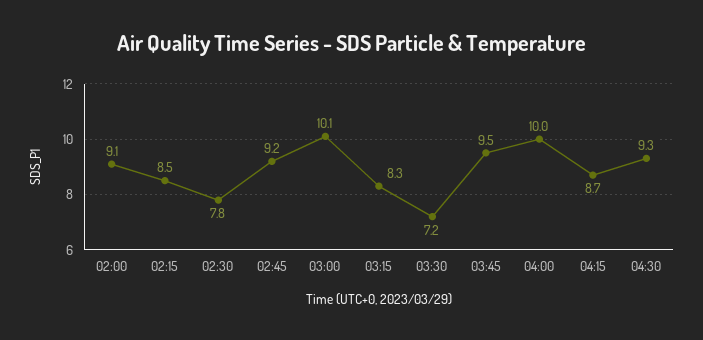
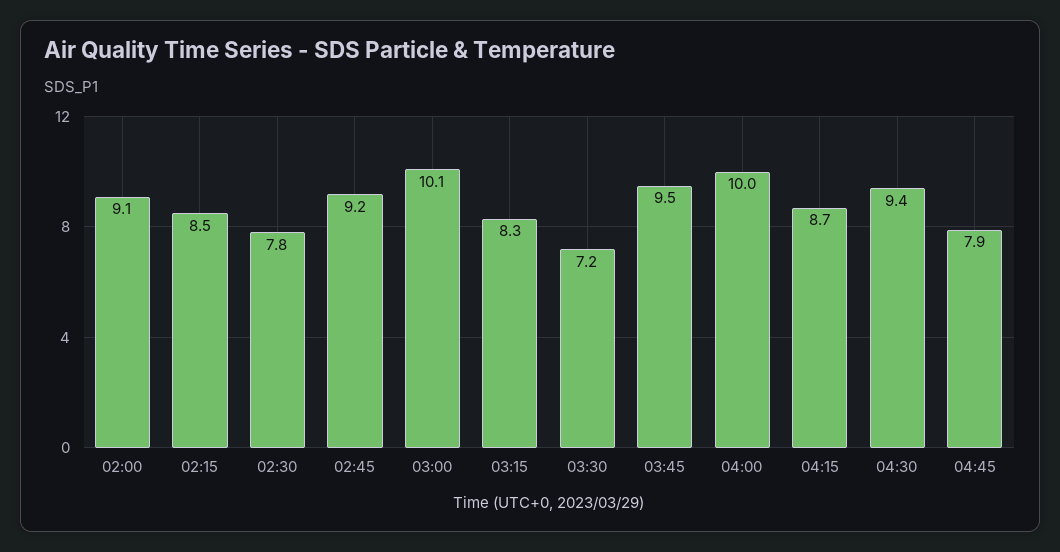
04:30: 9.3 -> 9.4
04:45: none -> 7.9

